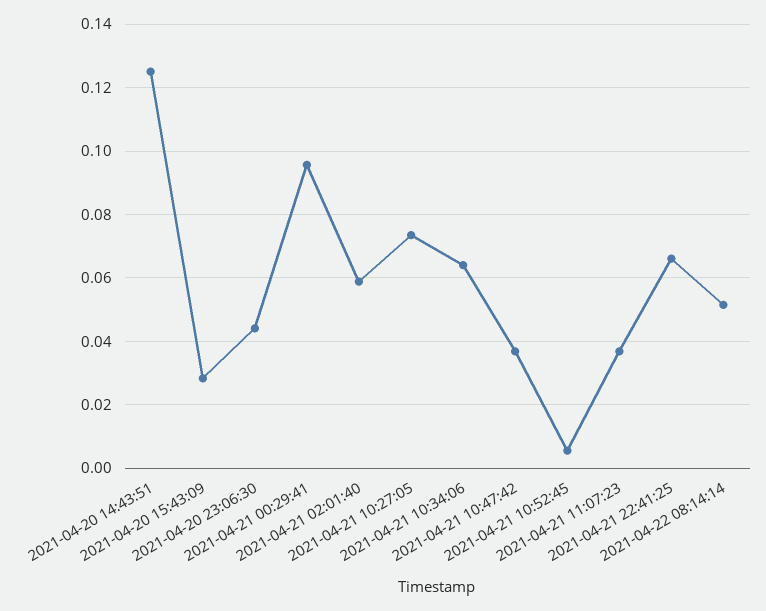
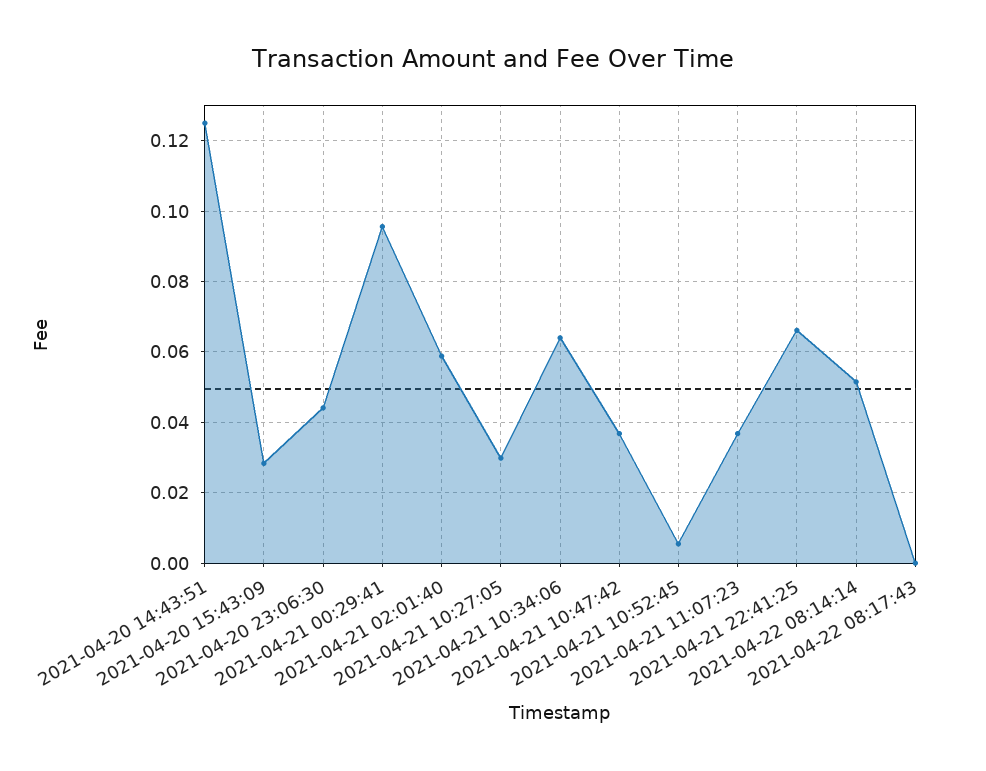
2021-04-21 10:27:05: 0.074 -> 0.03
2021-04-22 08:17:43: none -> 0

